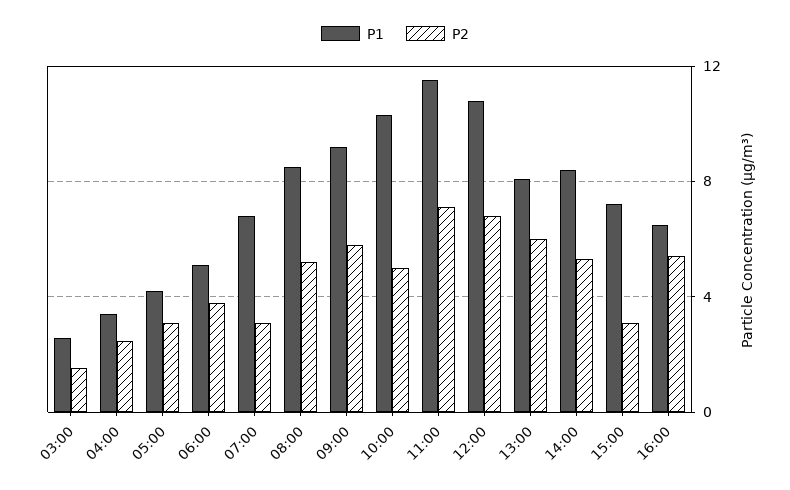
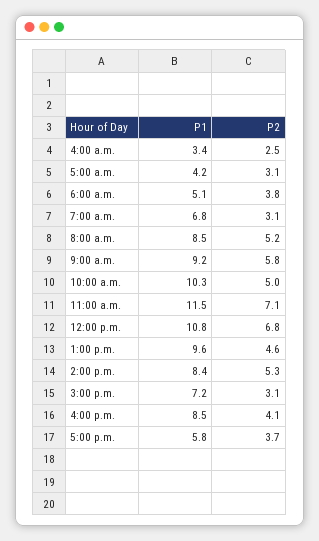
P1, 03:00: 2.5 -> none
P2, 03:00: 1.5 -> none
P1, 13:00: 8 -> 9.6
P2, 13:00: 6 -> 4.6
P1, 16:00: 6.5 -> 8.5
P2, 16:00: 5.5 -> 4.1
P1, 5:00 p.m.: none -> 5.8
P2, 5:00 p.m.: none -> 3.7

